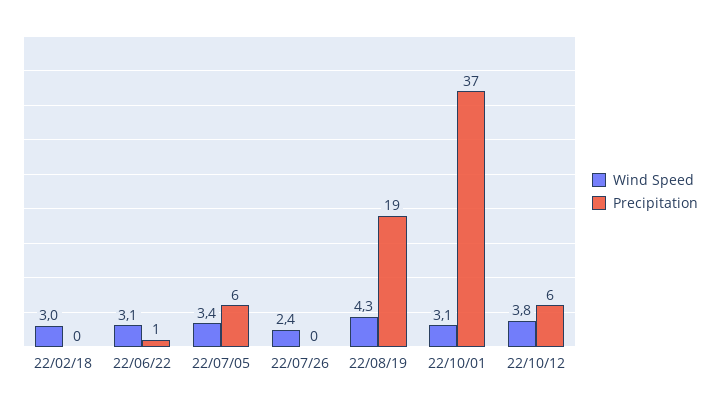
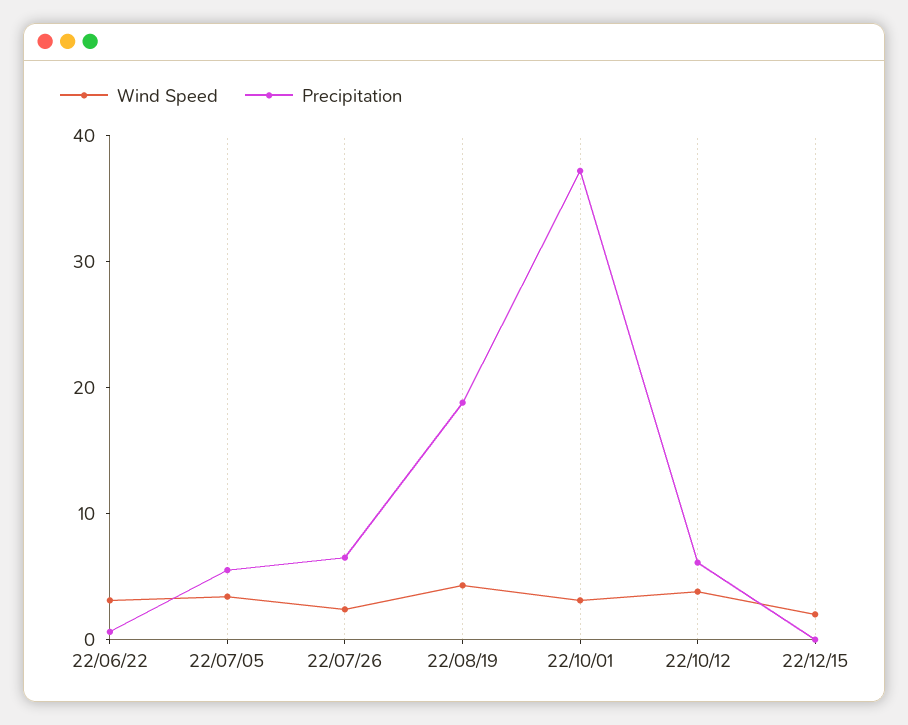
Wind Speed, 22/02/18: 3 -> none
Precipitation, 22/02/18: 0 -> none
Precipitation, 22/07/26: 0 -> 6
Wind Speed, 22/12/15: none -> 2
Precipitation, 22/12/15: none -> 0

